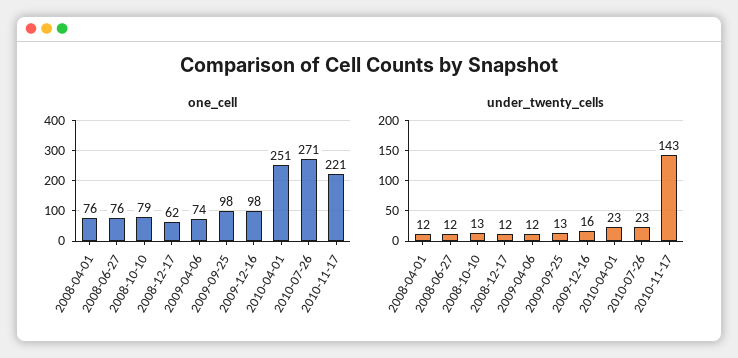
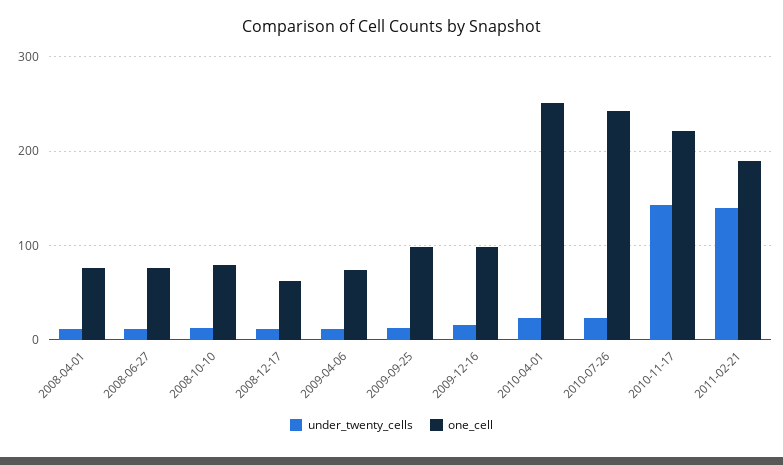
one_cell, 2010-07-26: 271 -> 240
under_twenty_cells, 2011-02-21: none -> 140
one_cell, 2011-02-21: none -> 190

